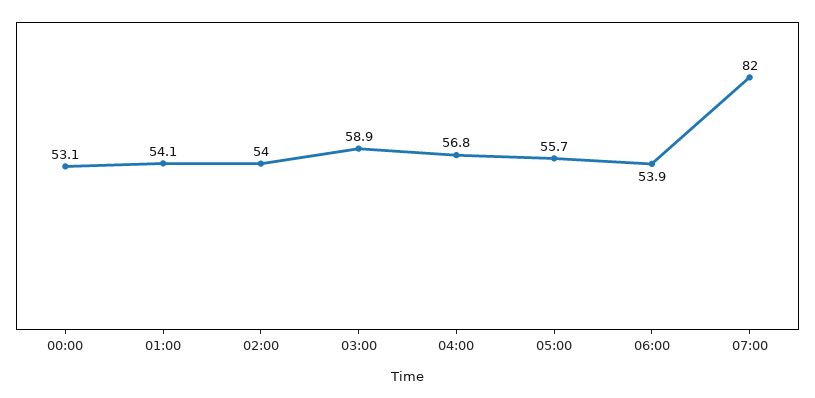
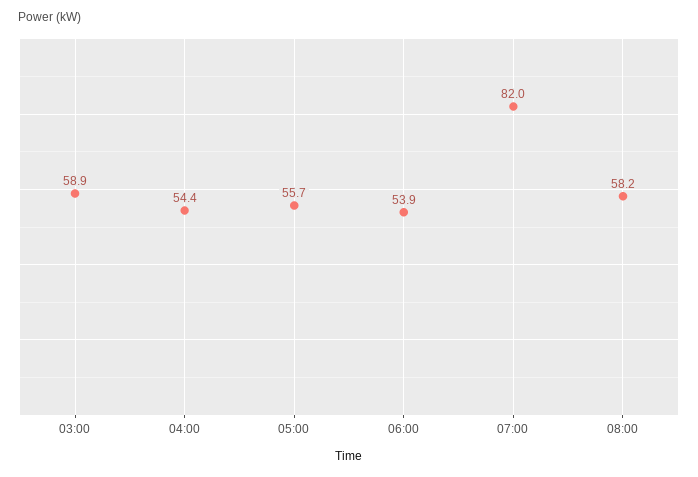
00:00: 53.1 -> none
01:00: 54.1 -> none
02:00: 54 -> none
04:00: 56.8 -> 54.4
08:00: none -> 58.2

